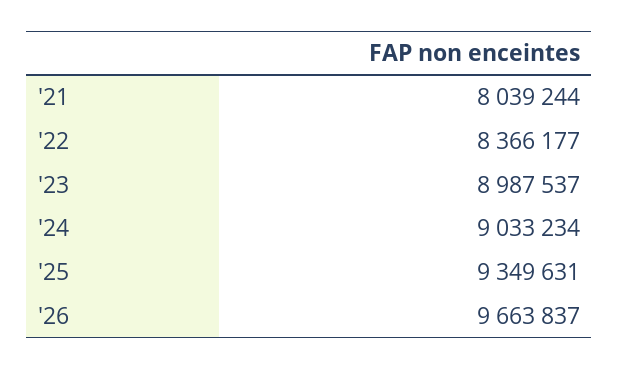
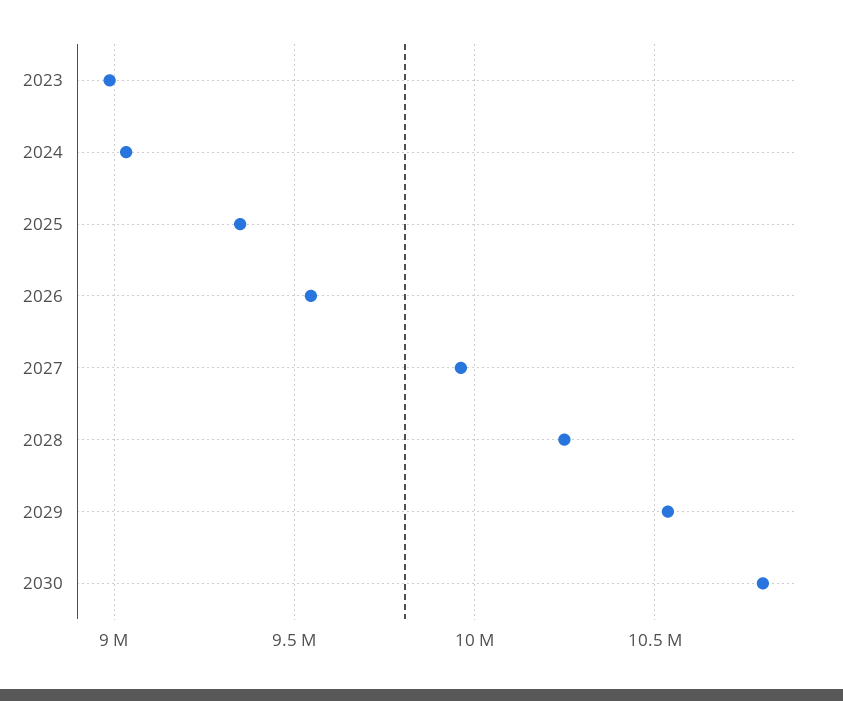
'21: 8039244 -> none
'22: 8366177 -> none
'26: 9663837 -> 9550000
2027: none -> 9950000
2028: none -> 10250000
2029: none -> 10550000
2030: none -> 10800000

